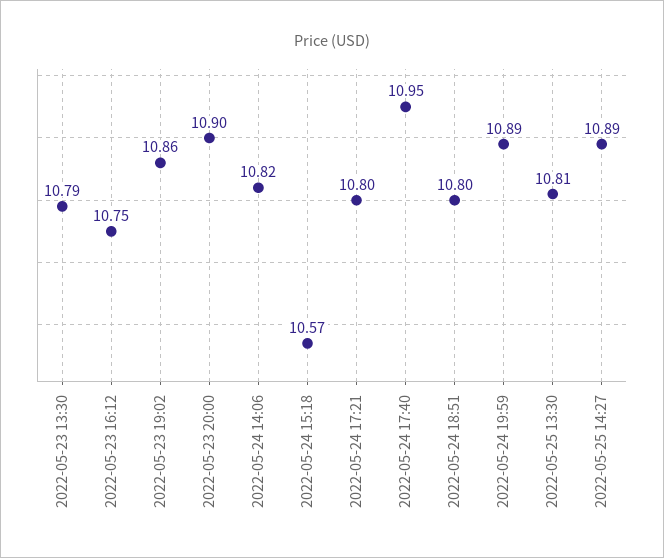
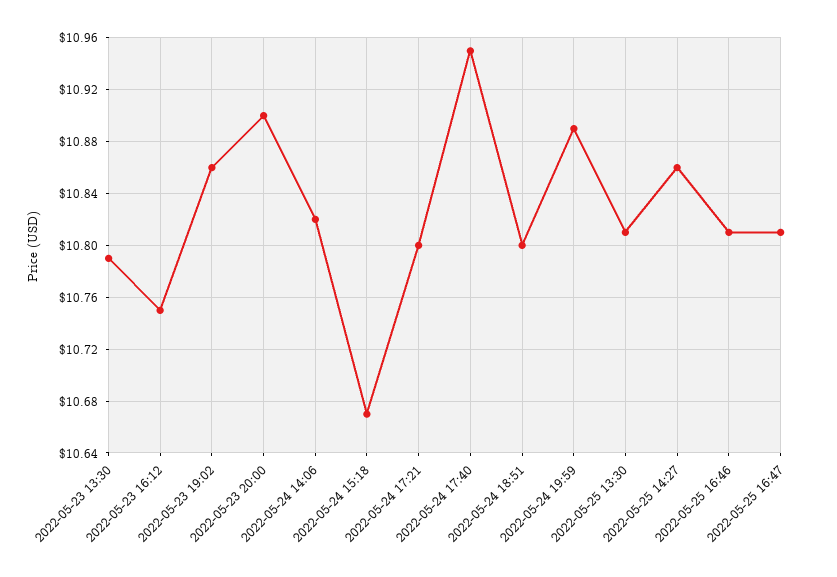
2022-05-24 15:18: 10.57 -> 10.67
2022-05-25 14:27: 10.89 -> 10.86
2022-05-25 16:46: none -> 10.81
2022-05-25 16:47: none -> 10.81

